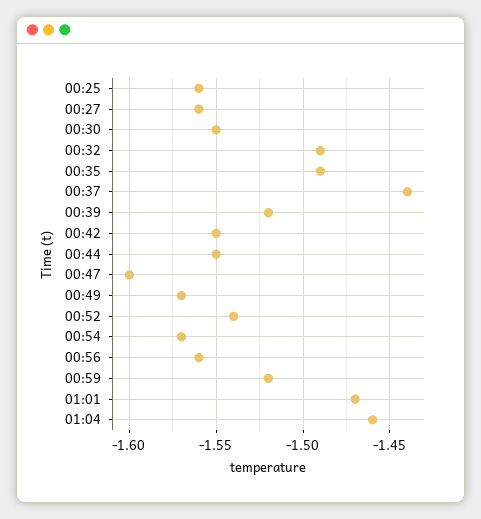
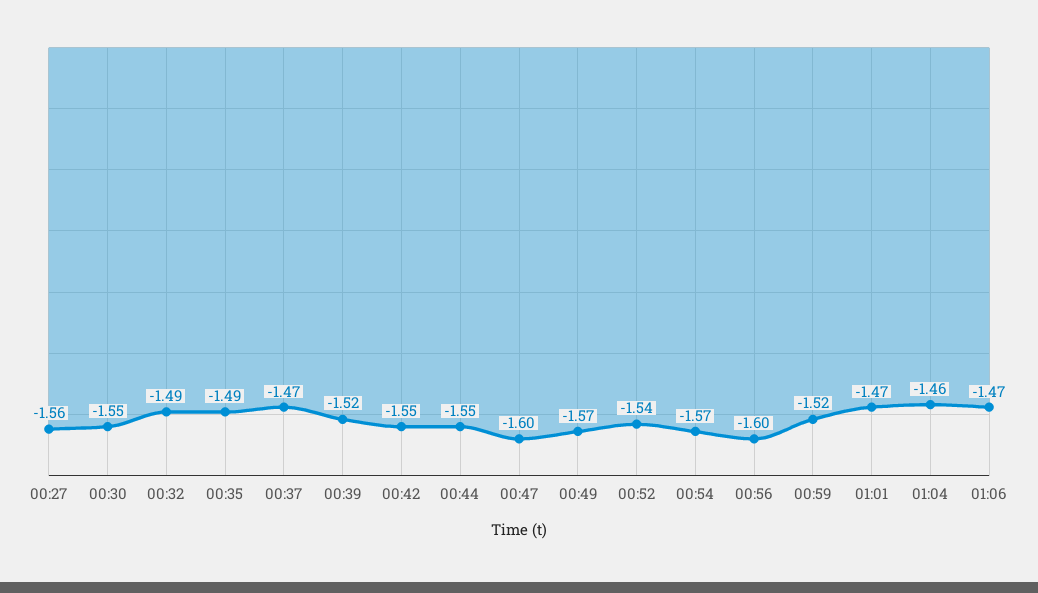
00:25: -1.56 -> none
00:37: -1.44 -> -1.47
00:56: -1.56 -> -1.6
01:06: none -> -1.47

